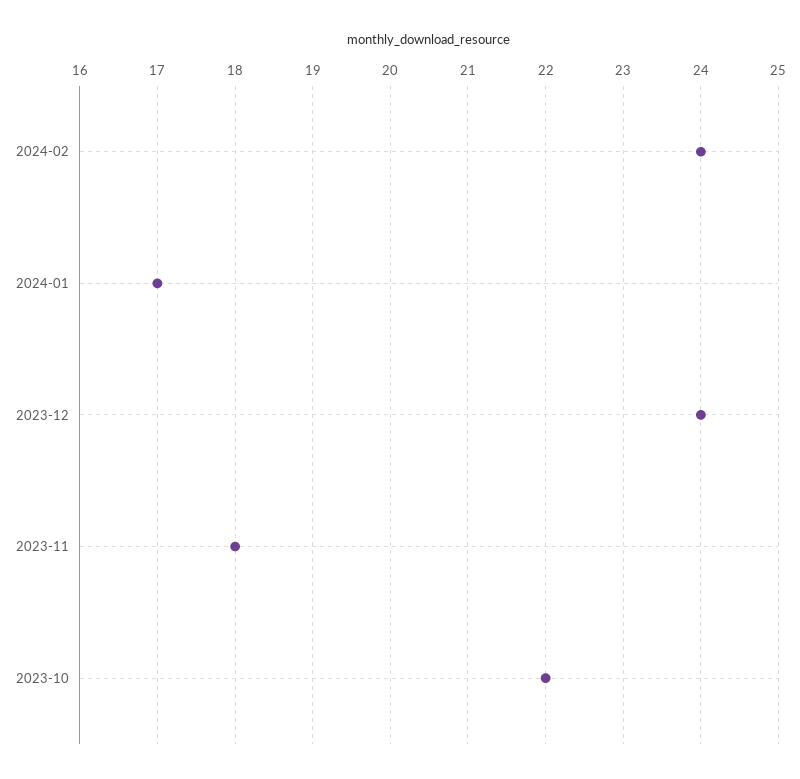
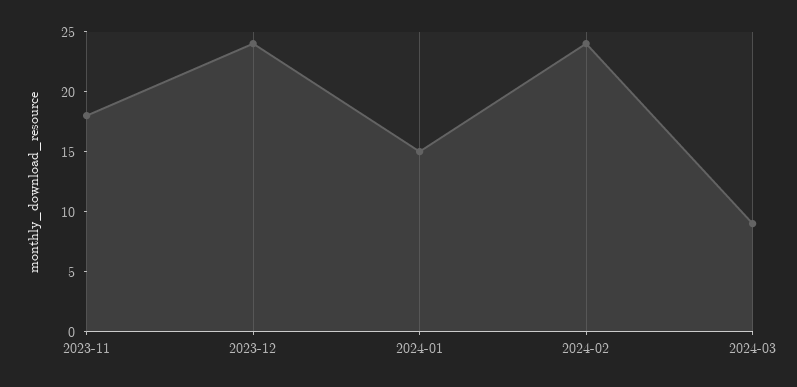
2024-01: 17 -> 15
2023-10: 22 -> none
2024-03: none -> 9

